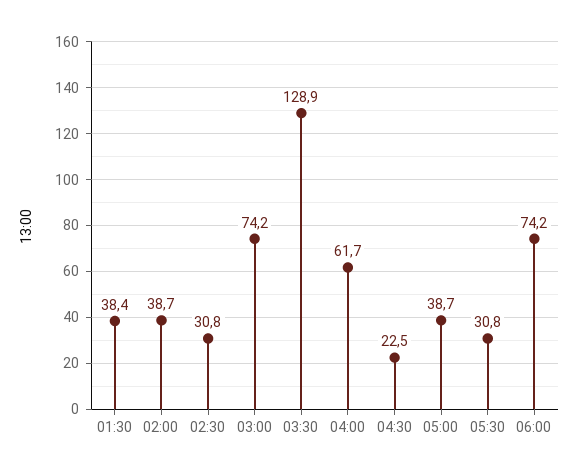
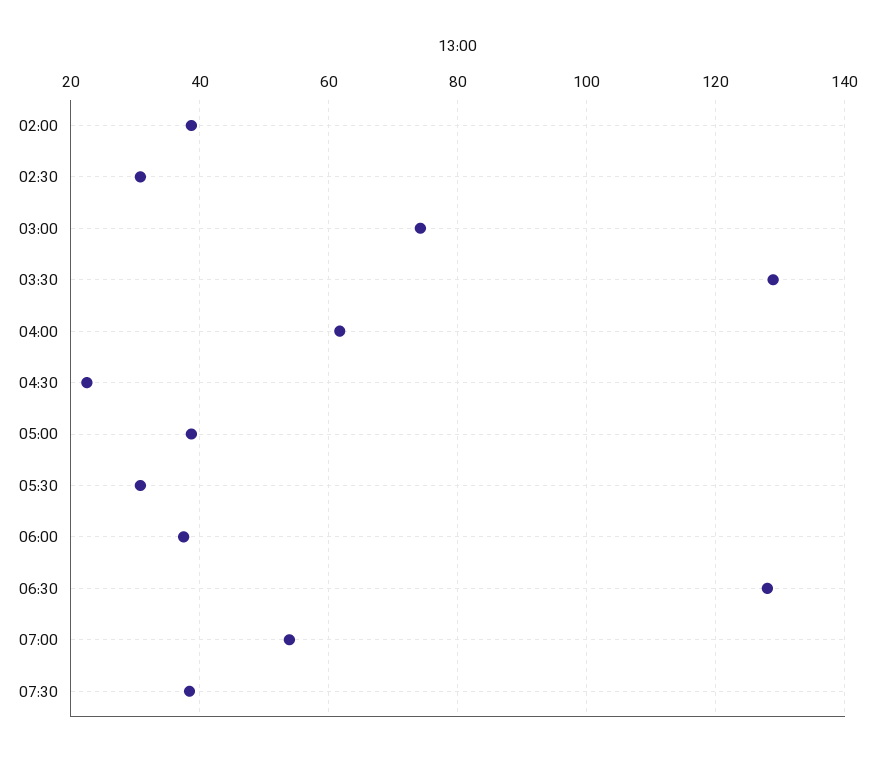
01:30: 38.4 -> none
06:00: 74.2 -> 38
06:30: none -> 128
07:00: none -> 54
07:30: none -> 38

